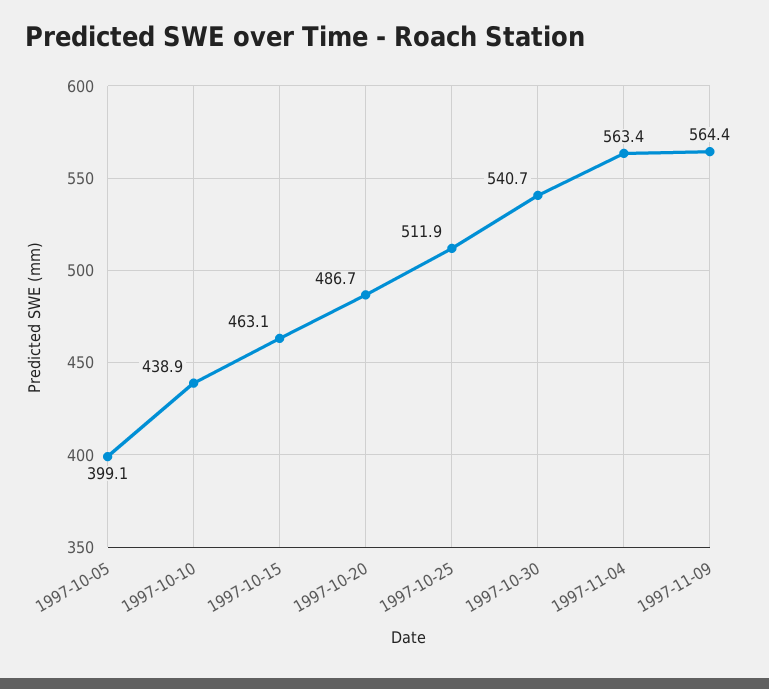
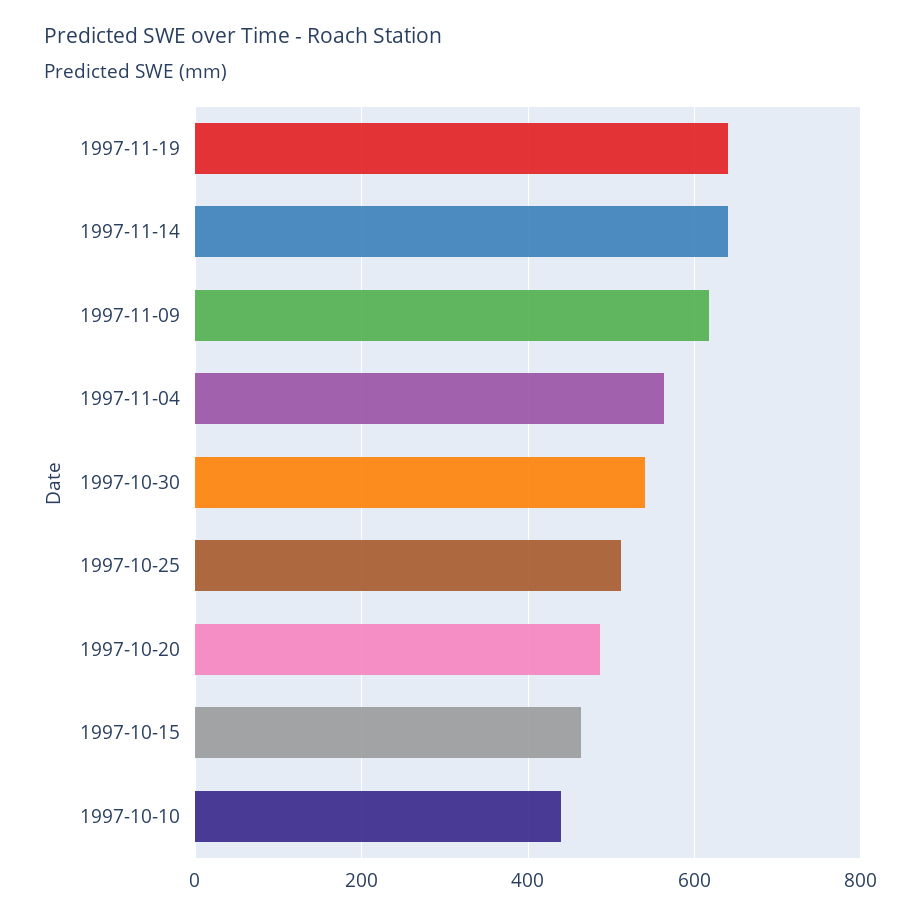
1997-10-05: 399.1 -> none
1997-11-09: 564.4 -> 620
1997-11-19: none -> 640
1997-11-14: none -> 640

